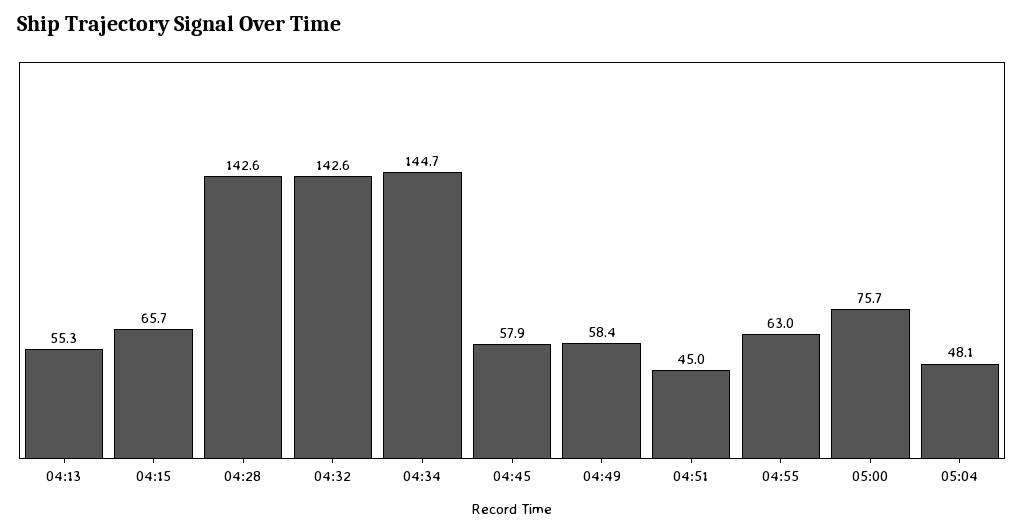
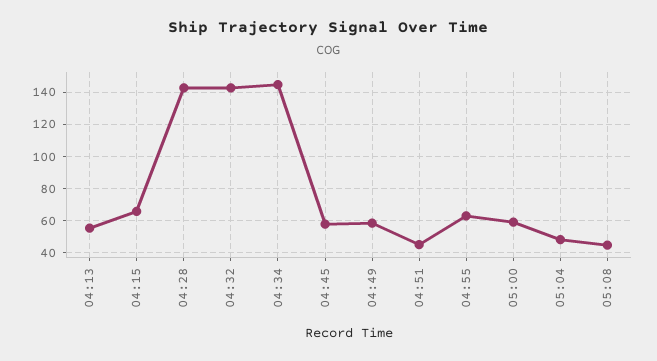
05:00: 75.7 -> 60
05:08: none -> 45

